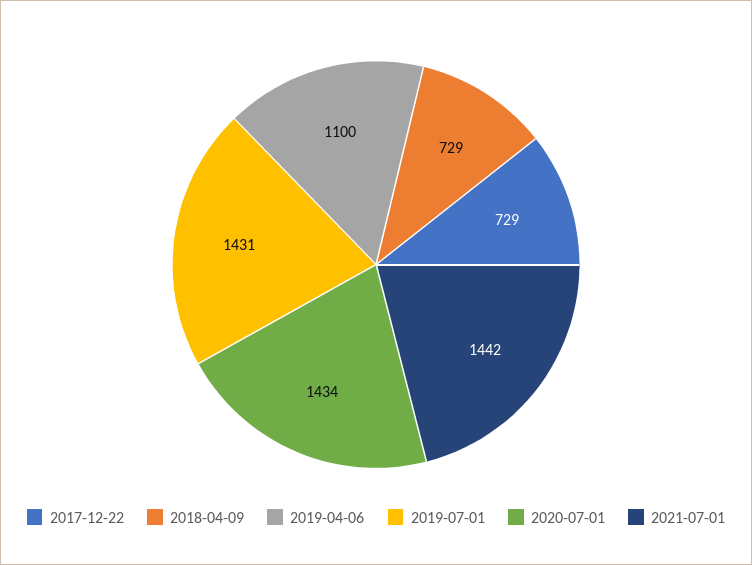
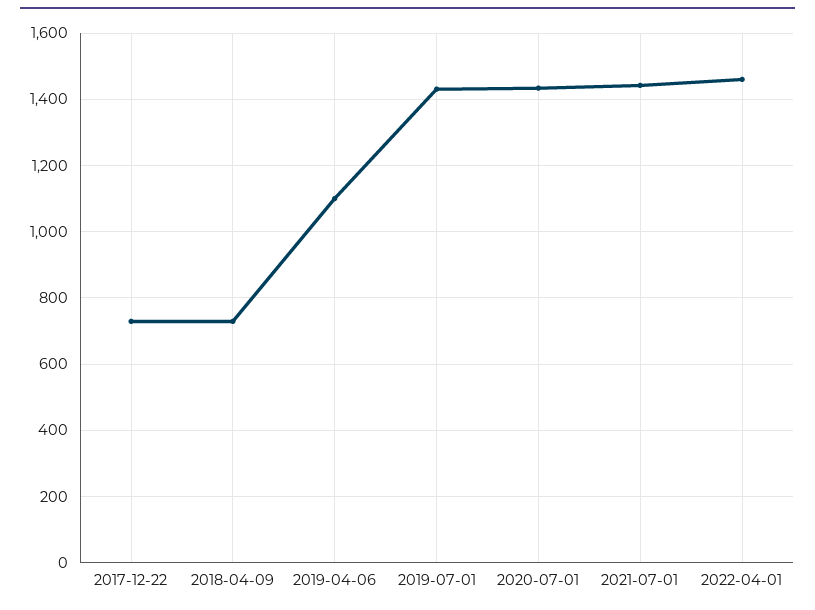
2022-04-01: none -> 1460

